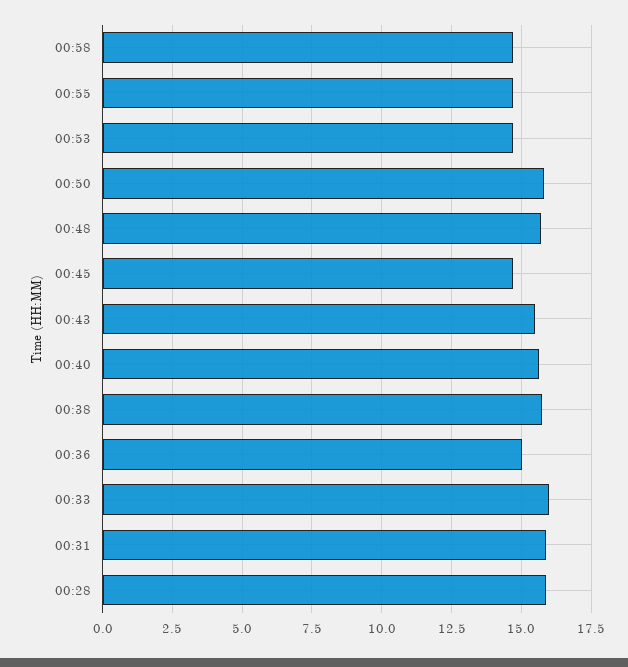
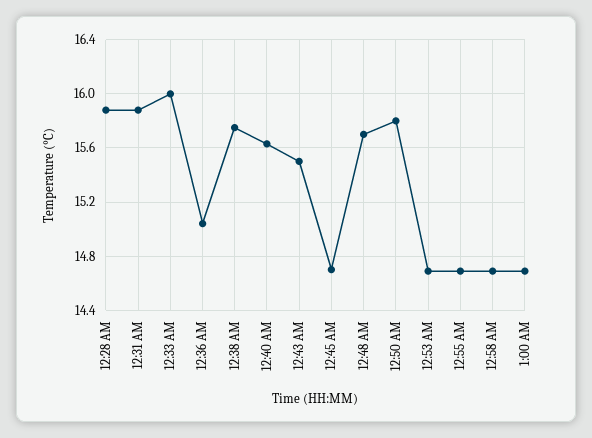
1:00 AM: none -> 14.7

